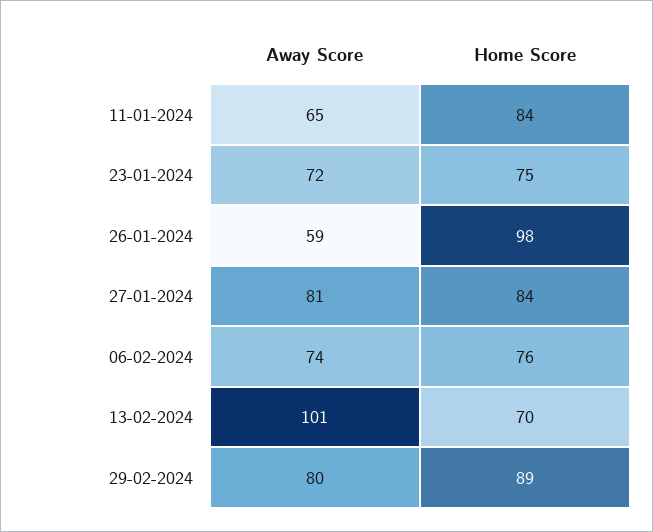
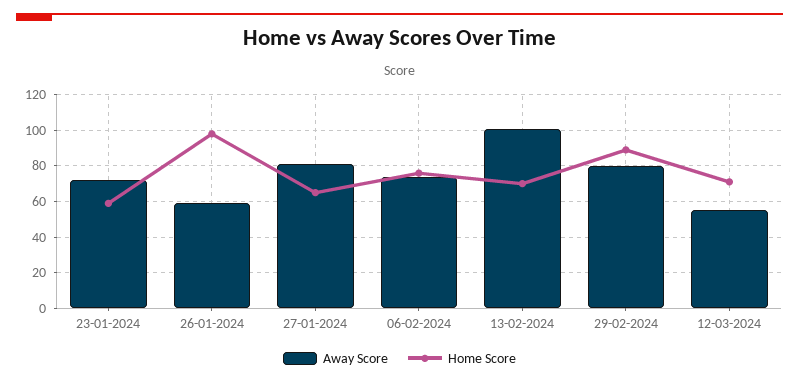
Away Score, 11-01-2024: 65 -> none
Home Score, 11-01-2024: 84 -> none
Home Score, 23-01-2024: 75 -> 60
Home Score, 27-01-2024: 84 -> 65
Away Score, 12-03-2024: none -> 55
Home Score, 12-03-2024: none -> 70

